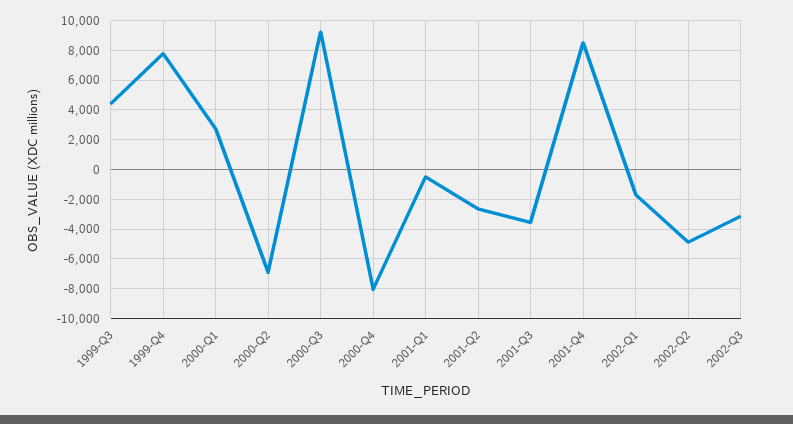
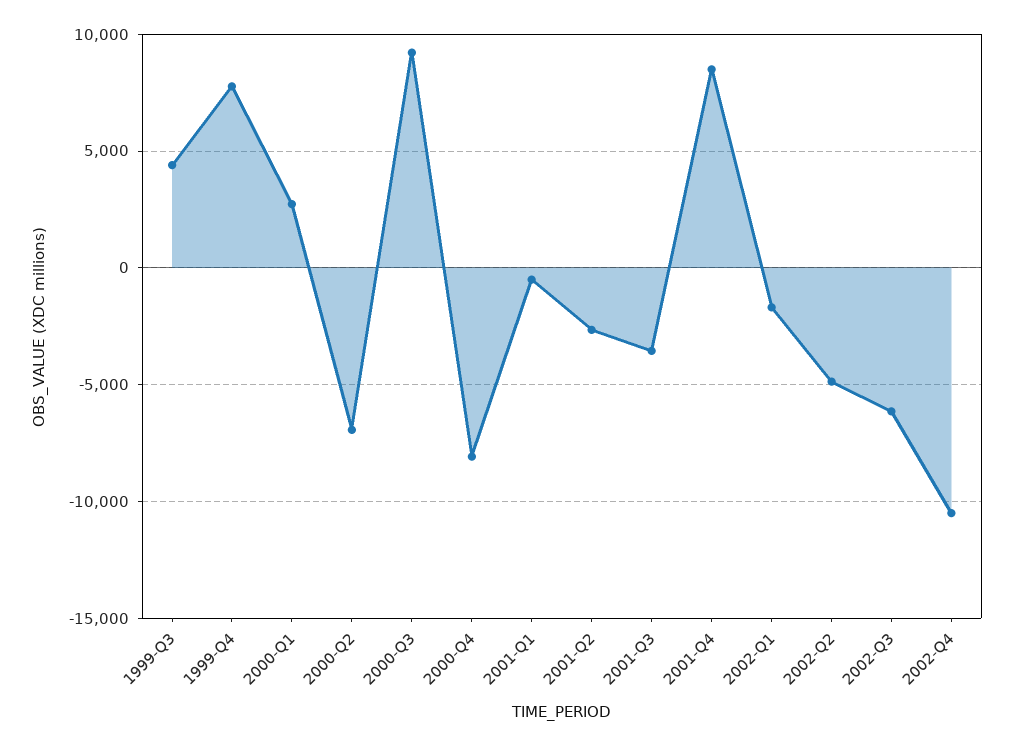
2002-Q3: -3000 -> -6000
2002-Q4: none -> -10500

